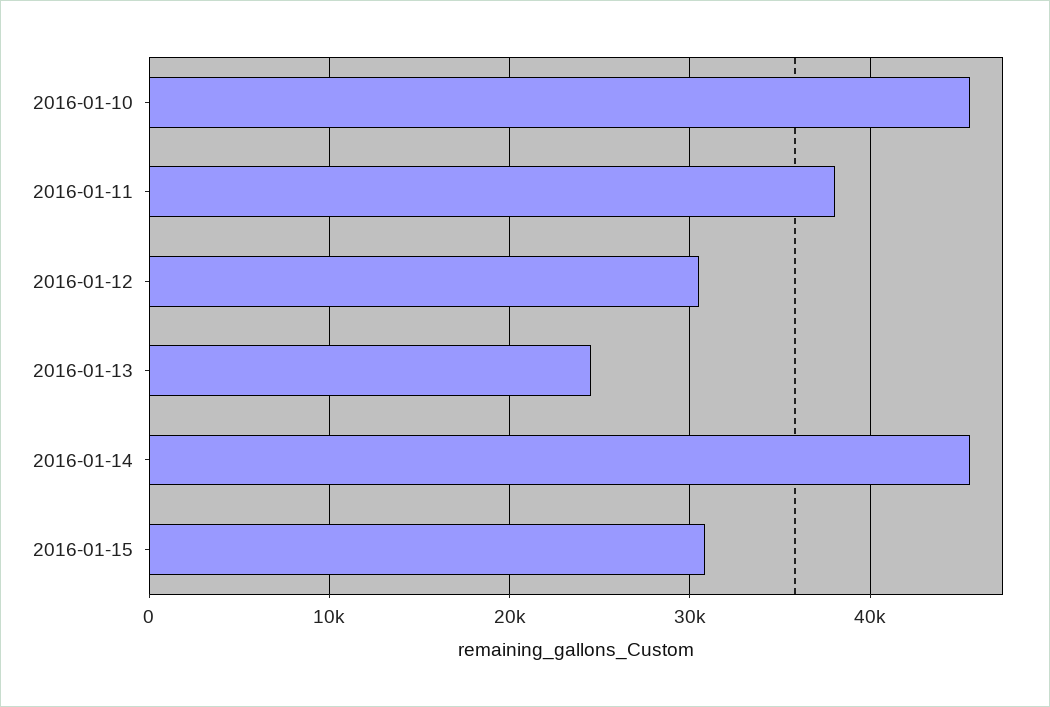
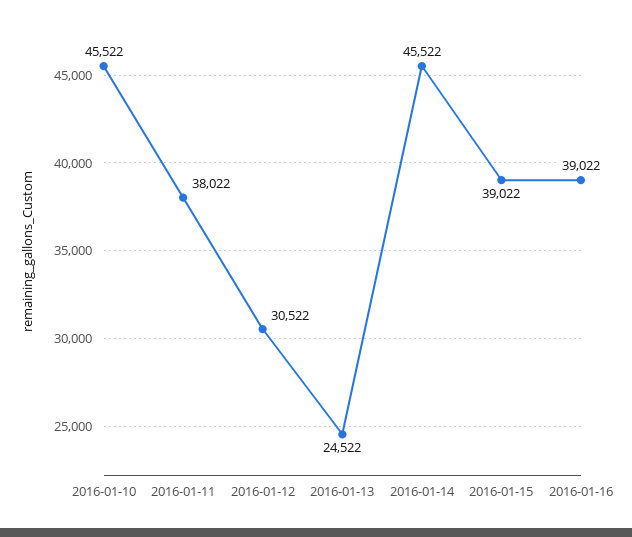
2016-01-15: 31000 -> 39022
2016-01-16: none -> 39022

